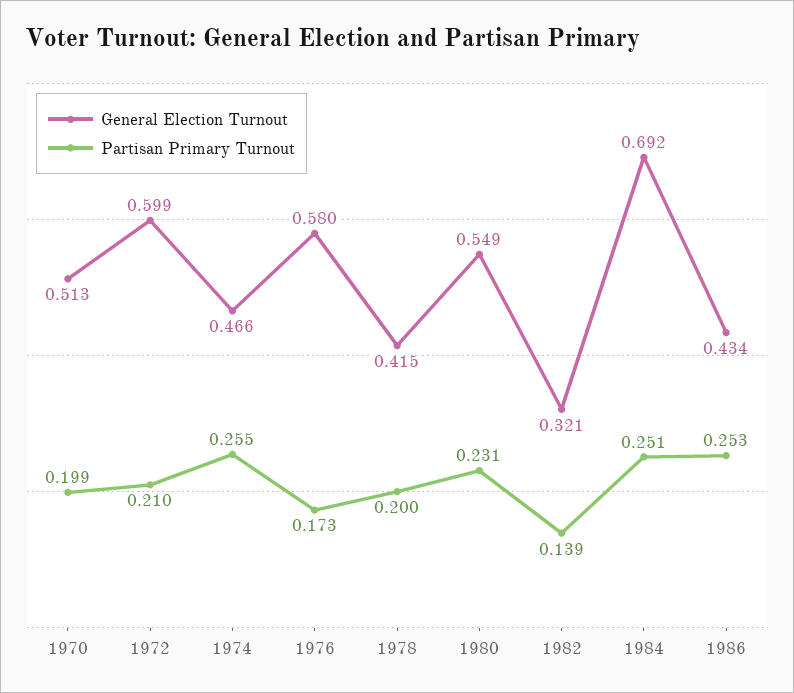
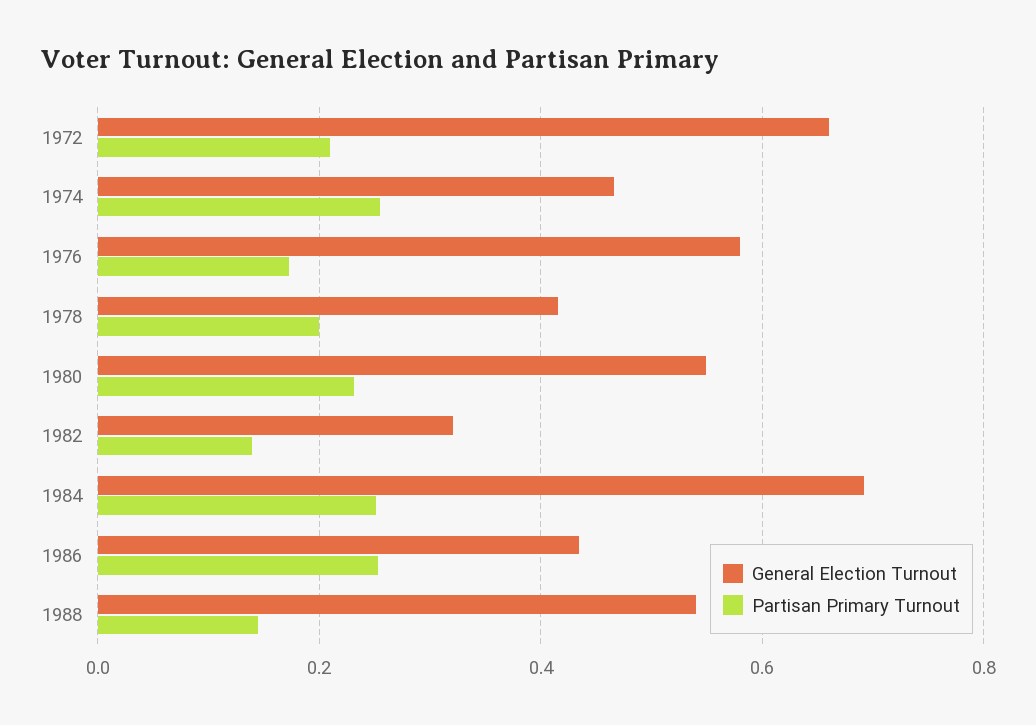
General Election Turnout, 1970: 0.513 -> none
Partisan Primary Turnout, 1970: 0.199 -> none
General Election Turnout, 1972: 0.599 -> 0.66
General Election Turnout, 1988: none -> 0.54
Partisan Primary Turnout, 1988: none -> 0.14

